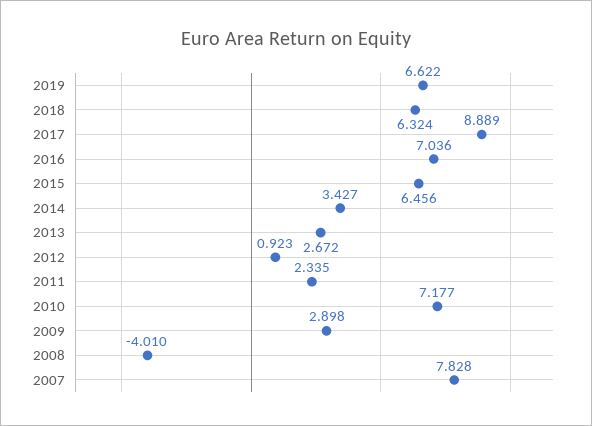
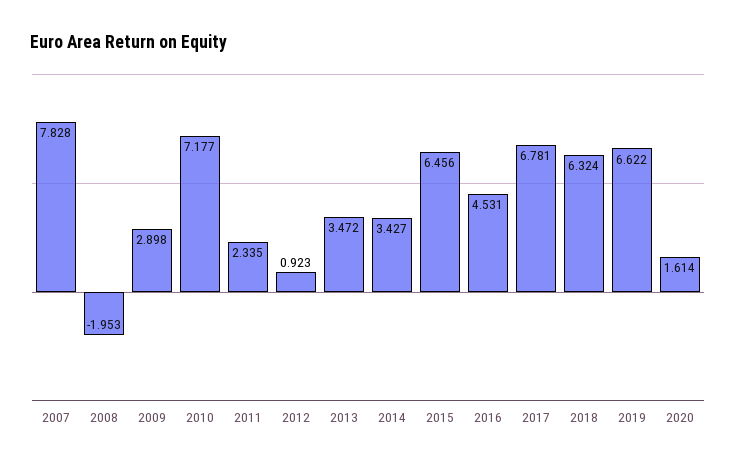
2017: 8.889 -> 6.781
2016: 7.036 -> 4.531
2013: 2.672 -> 3.472
2008: -4.01 -> -1.953
2020: none -> 1.614

